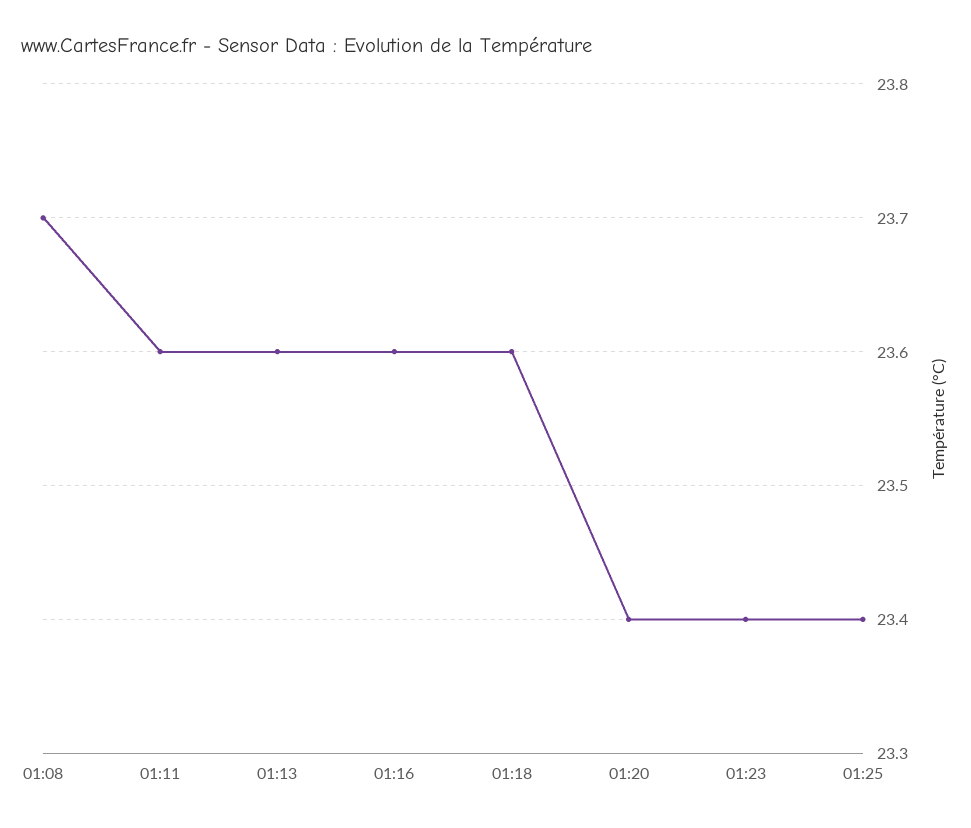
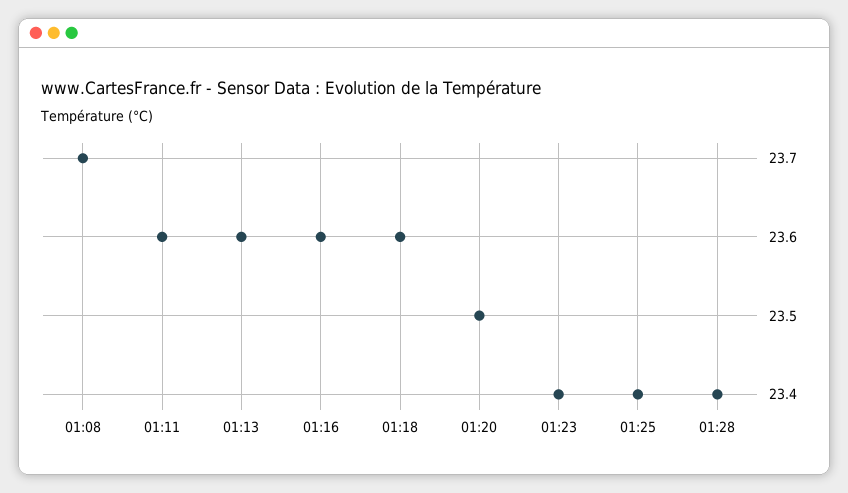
01:20: 23.4 -> 23.5
01:28: none -> 23.4

